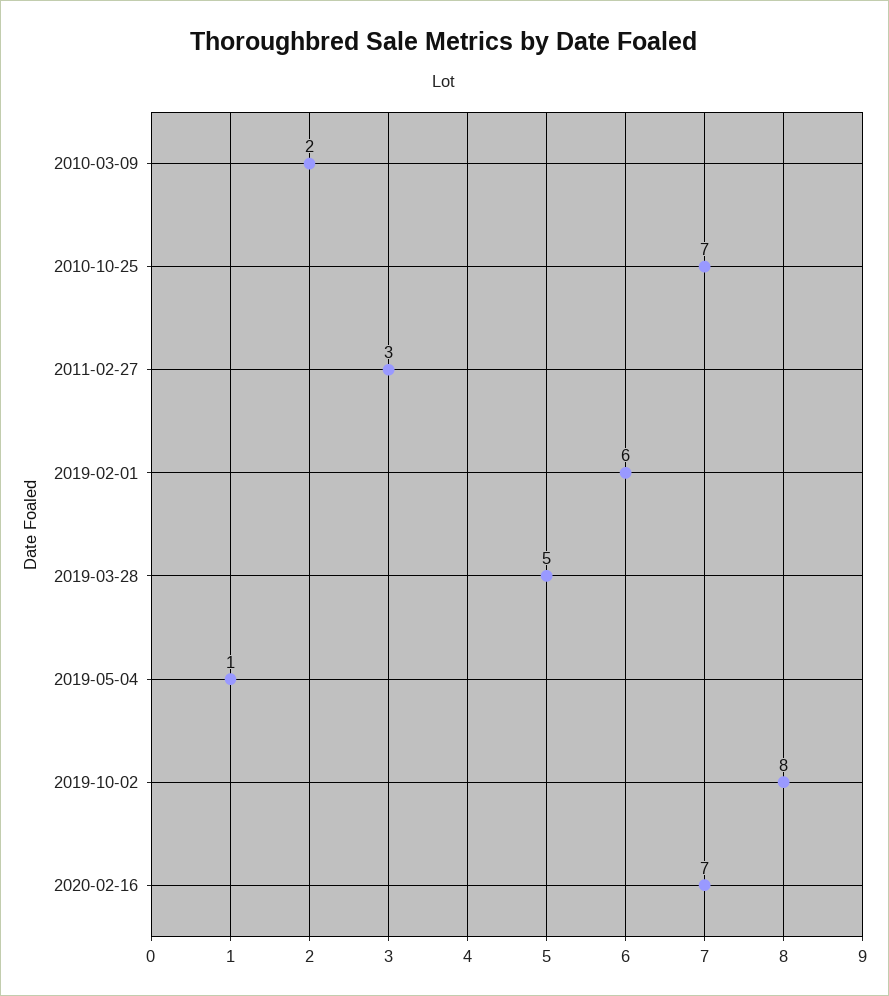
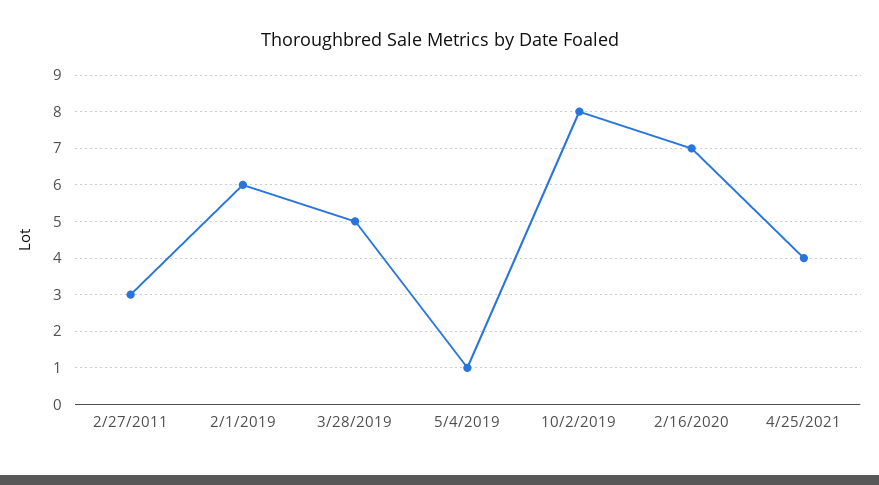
2010-03-09: 2 -> none
2010-10-25: 7 -> none
4/25/2021: none -> 4

